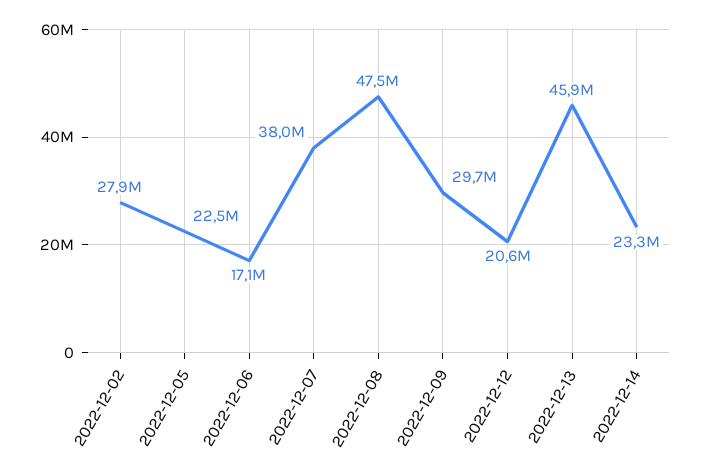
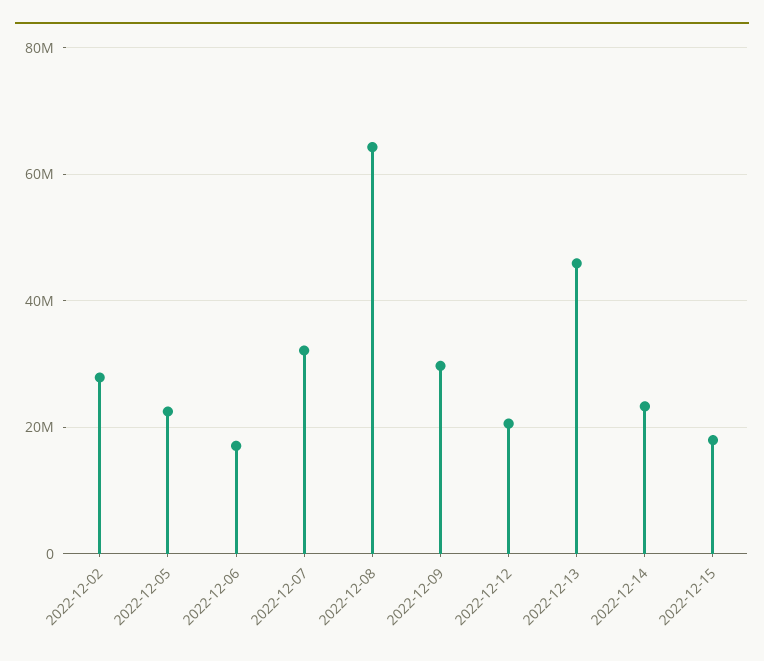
2022-12-07: 38000000 -> 32000000
2022-12-08: 47500000 -> 64000000
2022-12-15: none -> 18000000

